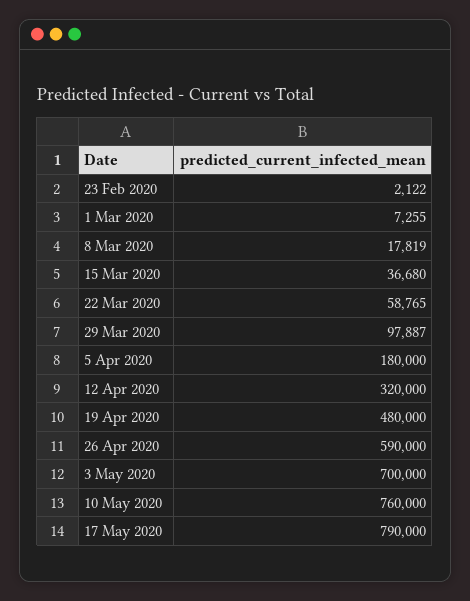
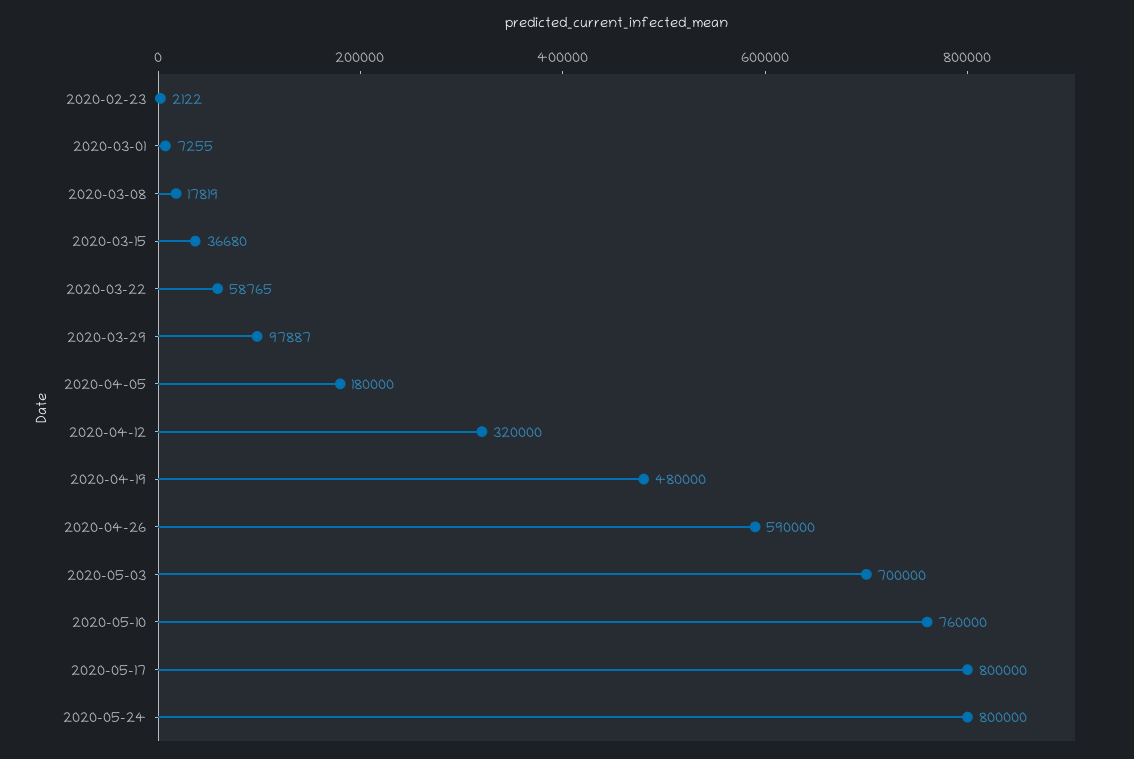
17 May 2020: 790000 -> 800000
2020-05-24: none -> 800000

